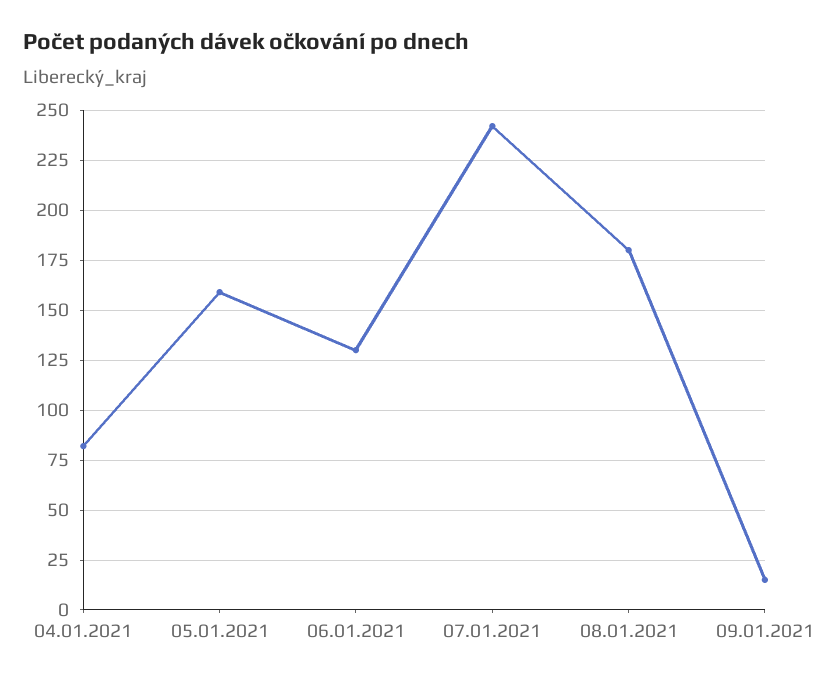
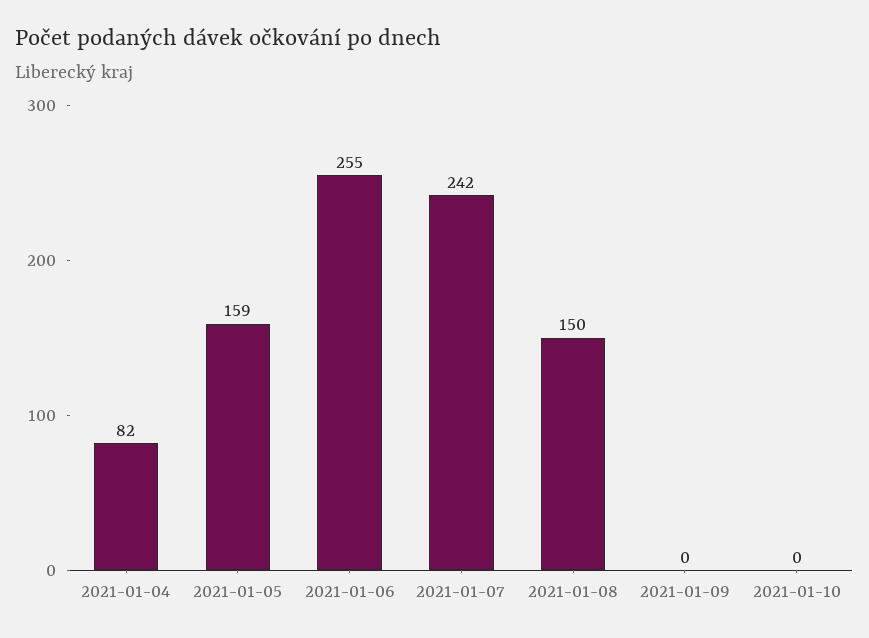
06.01.2021: 130 -> 255
08.01.2021: 180 -> 150
09.01.2021: 15 -> 0
2021-01-10: none -> 0

